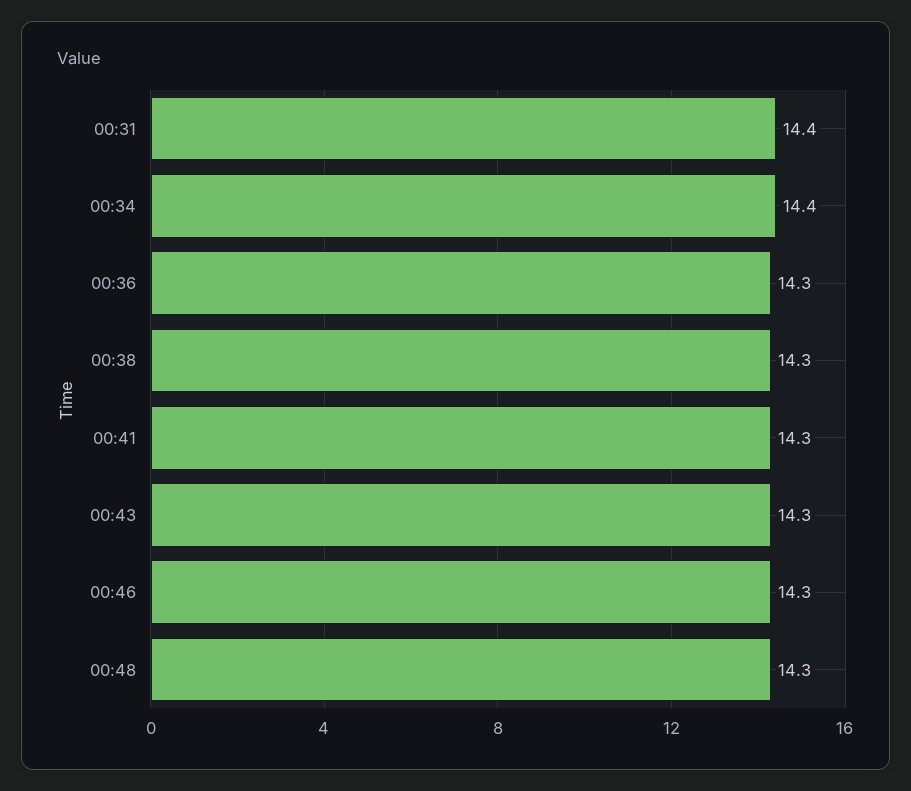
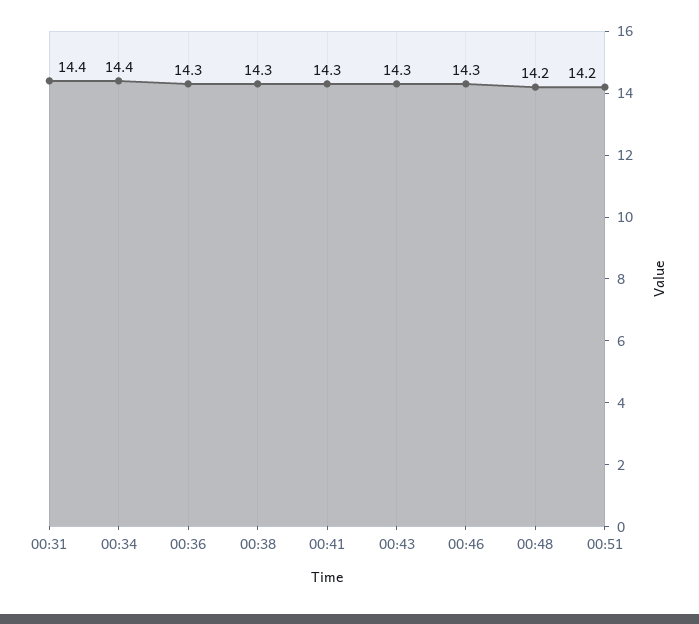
00:48: 14.3 -> 14.2
00:51: none -> 14.2

